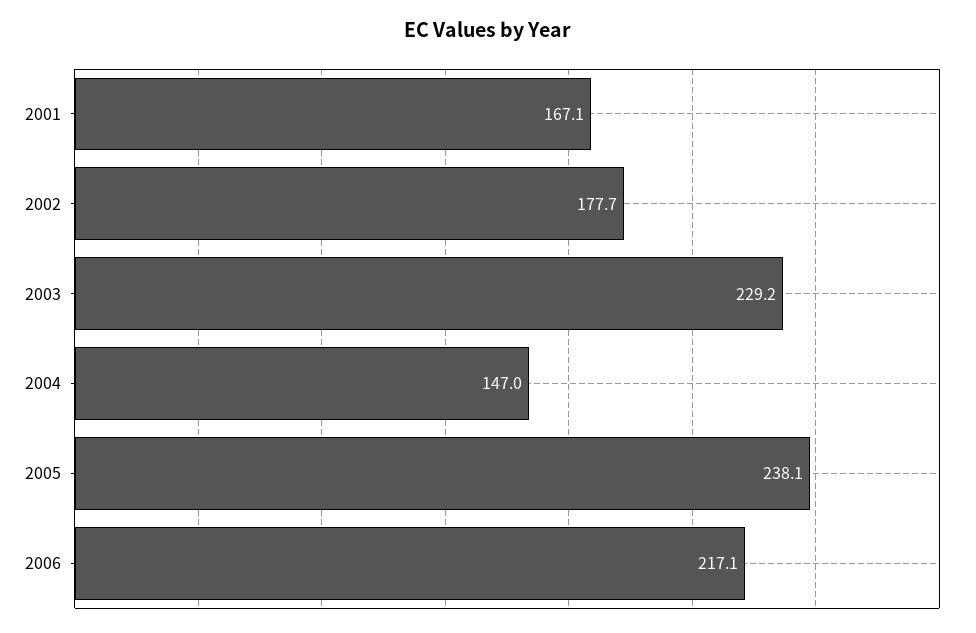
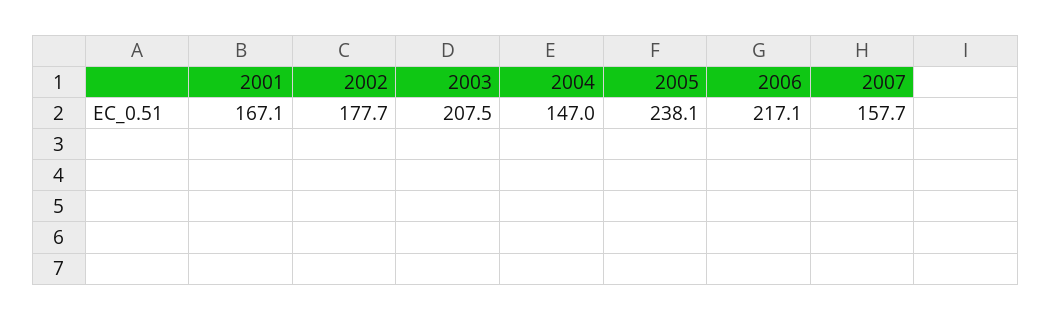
2003: 229.2 -> 207.5
2007: none -> 157.7

